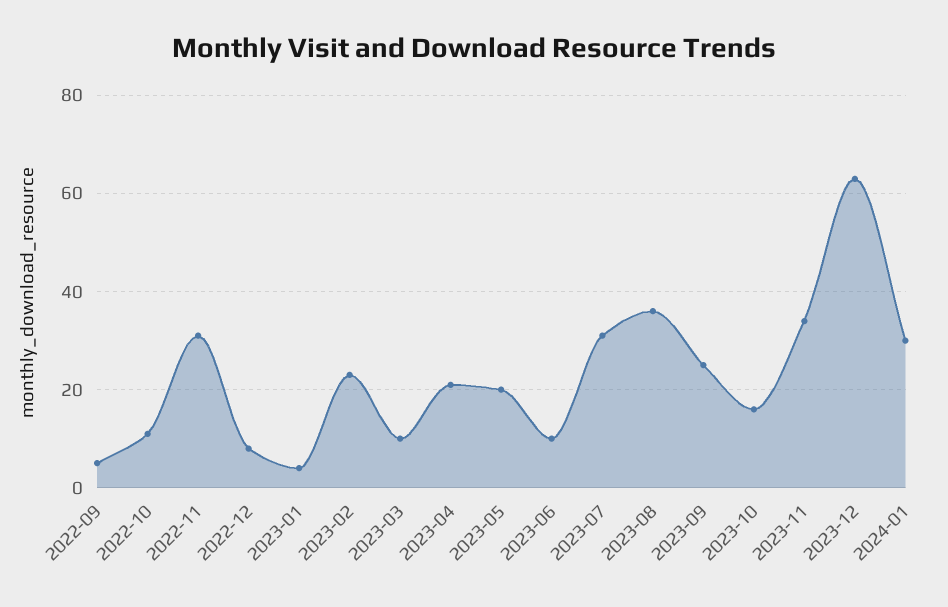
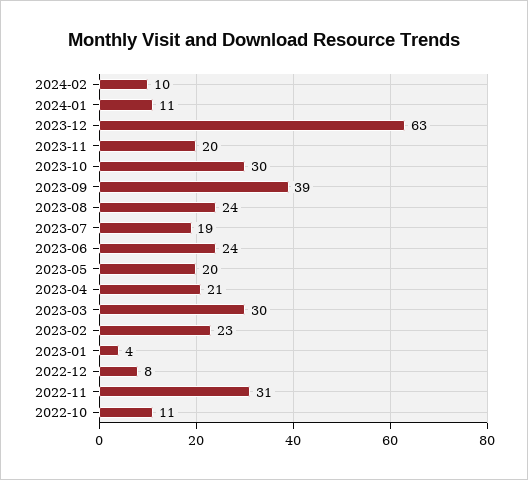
2022-09: 5 -> none
2023-03: 10 -> 30
2023-06: 10 -> 24
2023-07: 30 -> 19
2023-08: 35 -> 24
2023-09: 25 -> 39
2023-10: 15 -> 30
2023-11: 35 -> 20
2024-01: 30 -> 11
2024-02: none -> 10

